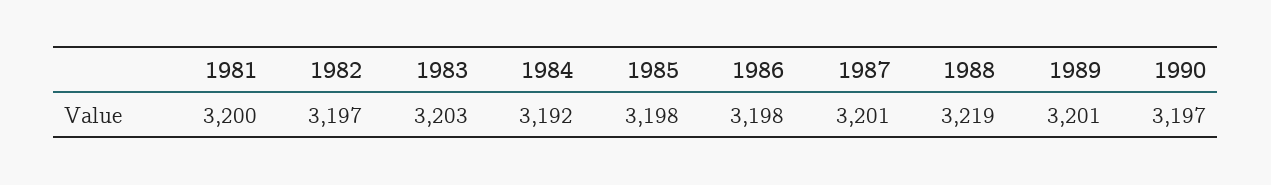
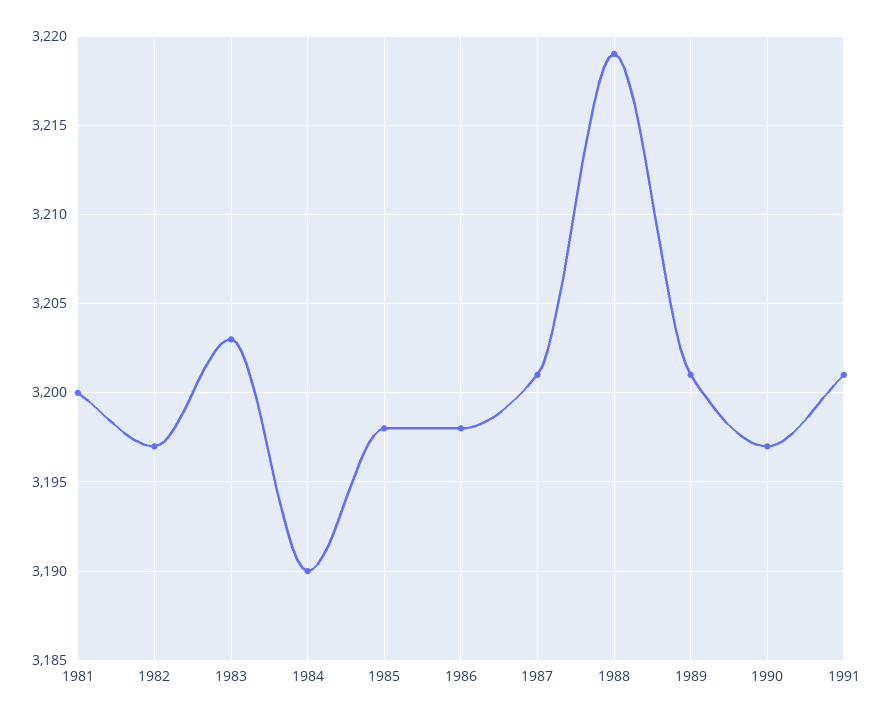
1984: 3192 -> 3190
1991: none -> 3201

